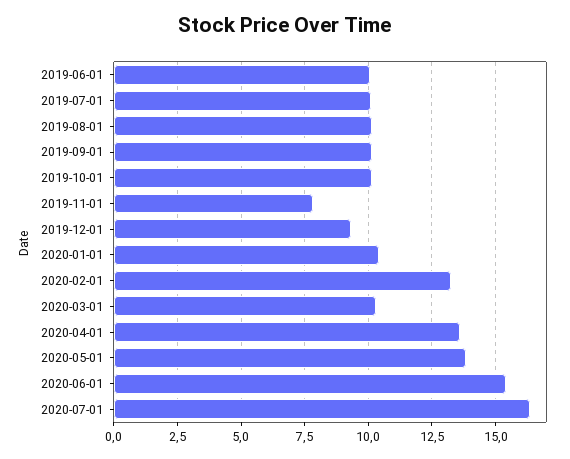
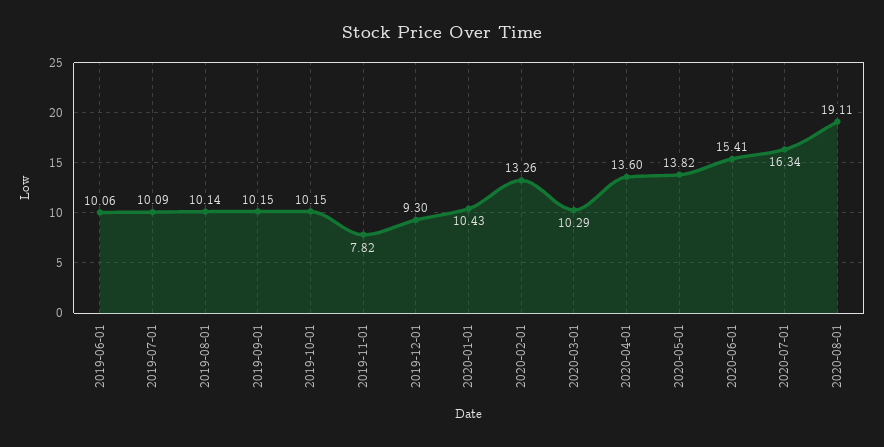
2020-08-01: none -> 19.11

